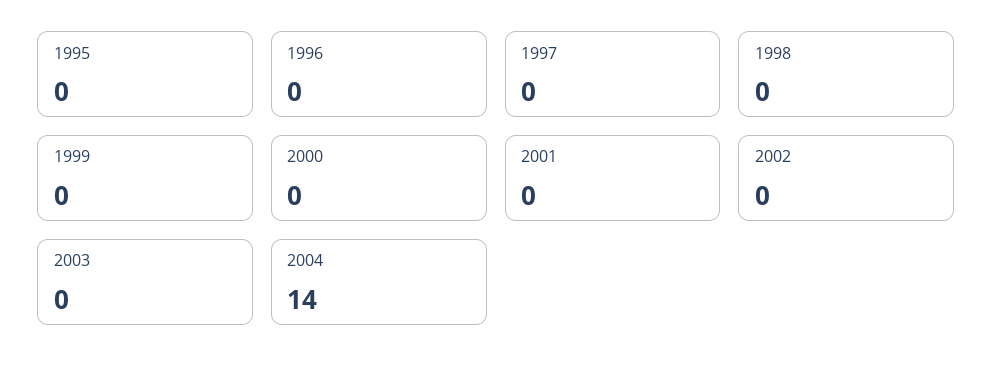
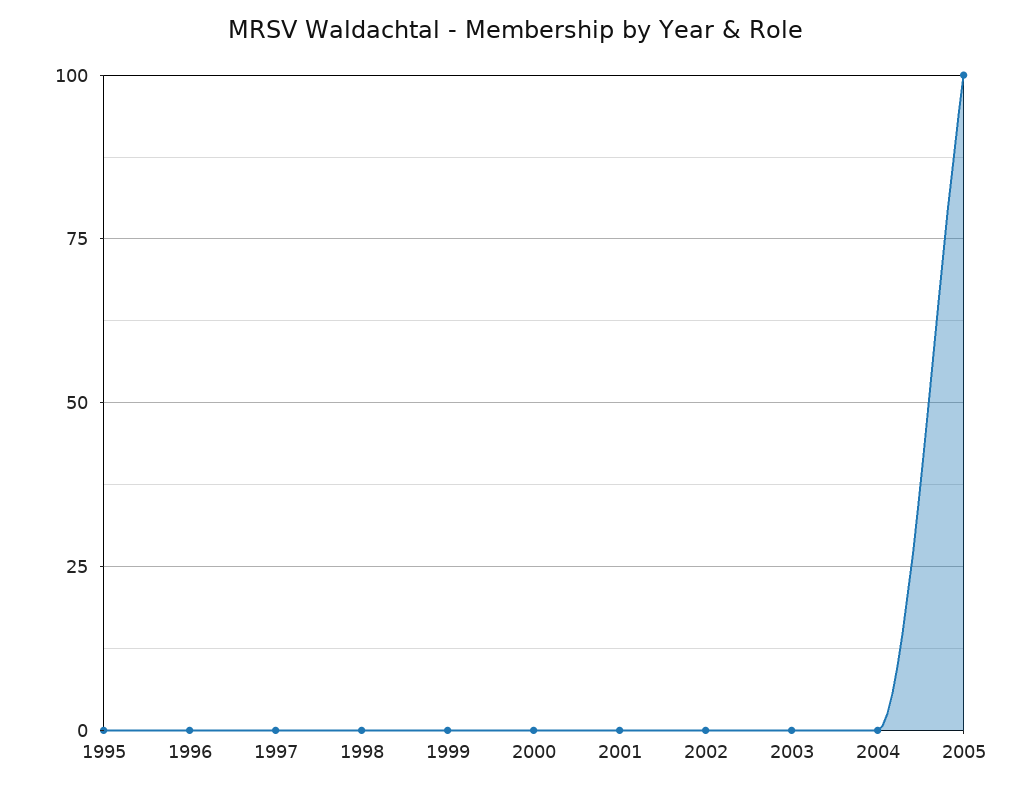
2004: 14 -> 0
2005: none -> 100

